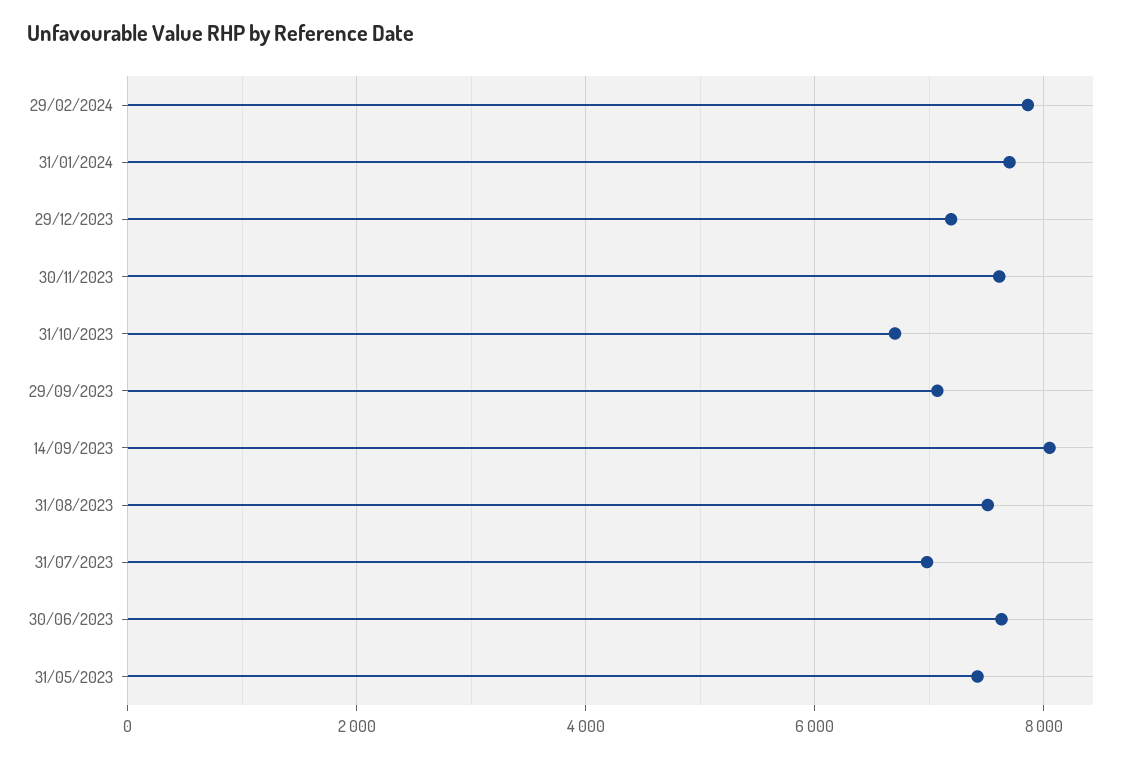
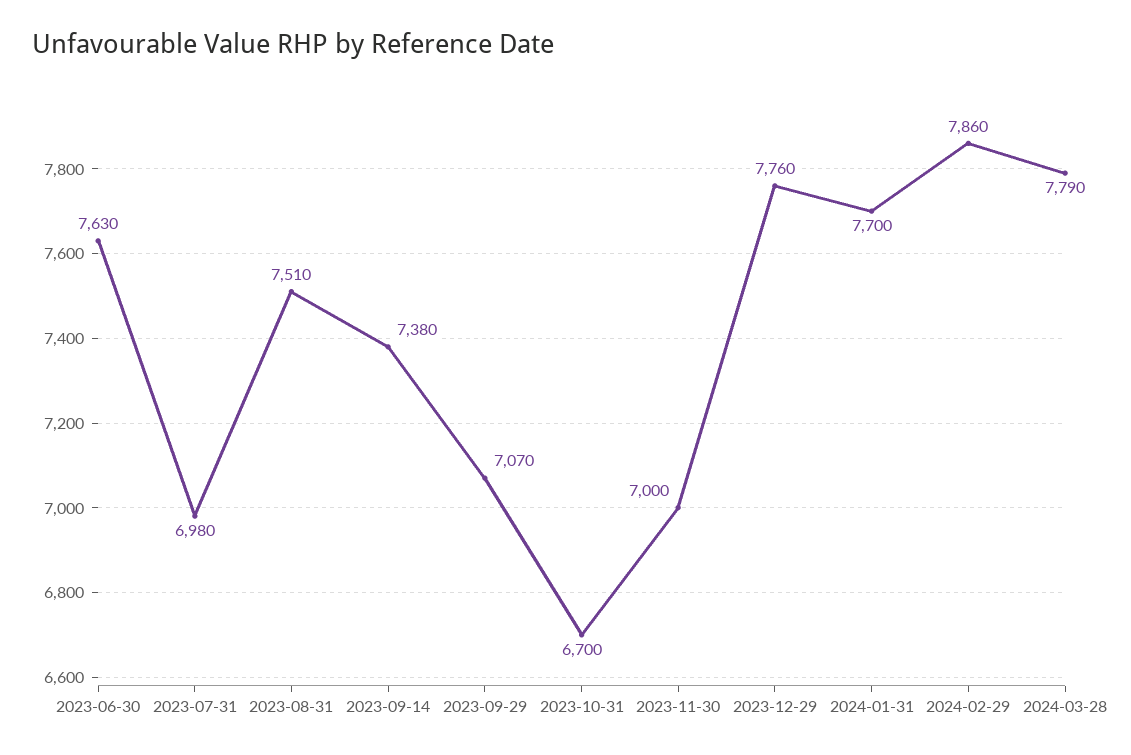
29/12/2023: 7200 -> 7760
30/11/2023: 7600 -> 7000
14/09/2023: 8000 -> 7380
31/05/2023: 7400 -> none
2024-03-28: none -> 7790

